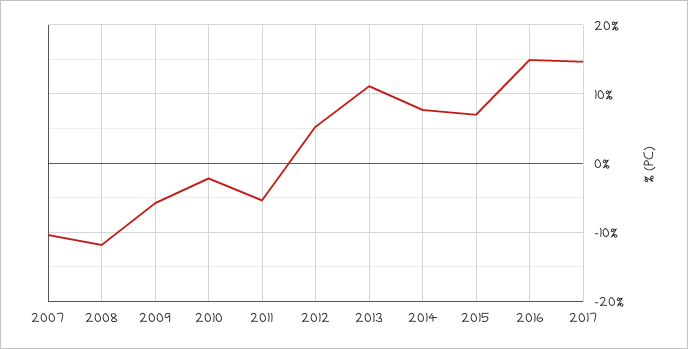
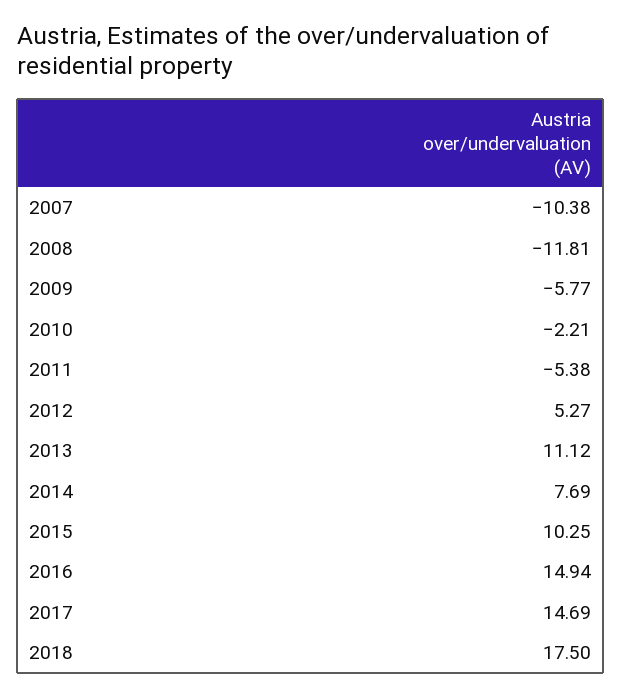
2015: 7 -> 10.25
2018: none -> 17.5

